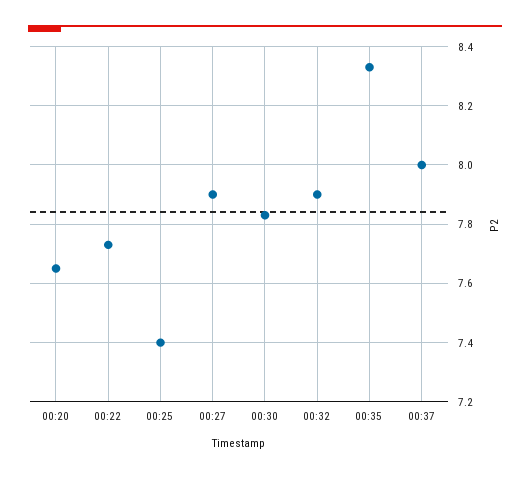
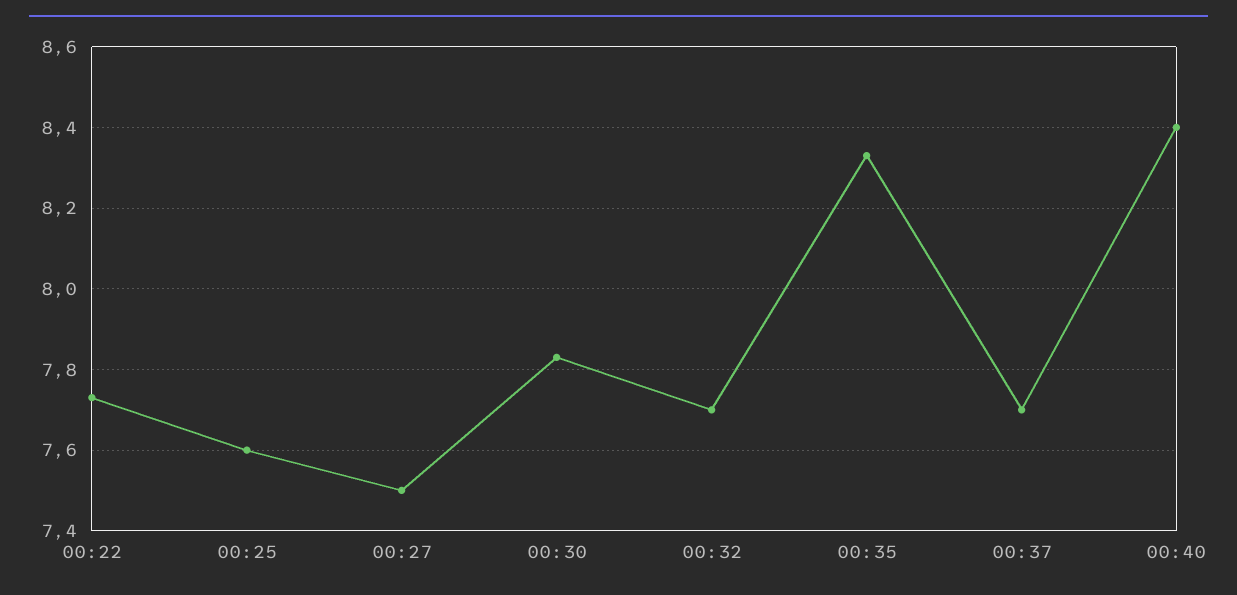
00:20: 7.65 -> none
00:25: 7.4 -> 7.6
00:27: 7.9 -> 7.5
00:32: 7.9 -> 7.7
00:37: 8 -> 7.7
00:40: none -> 8.4

